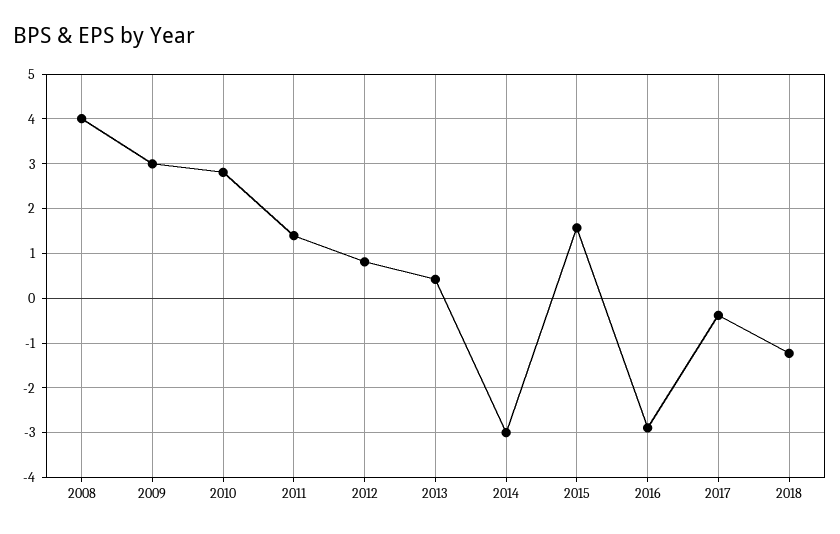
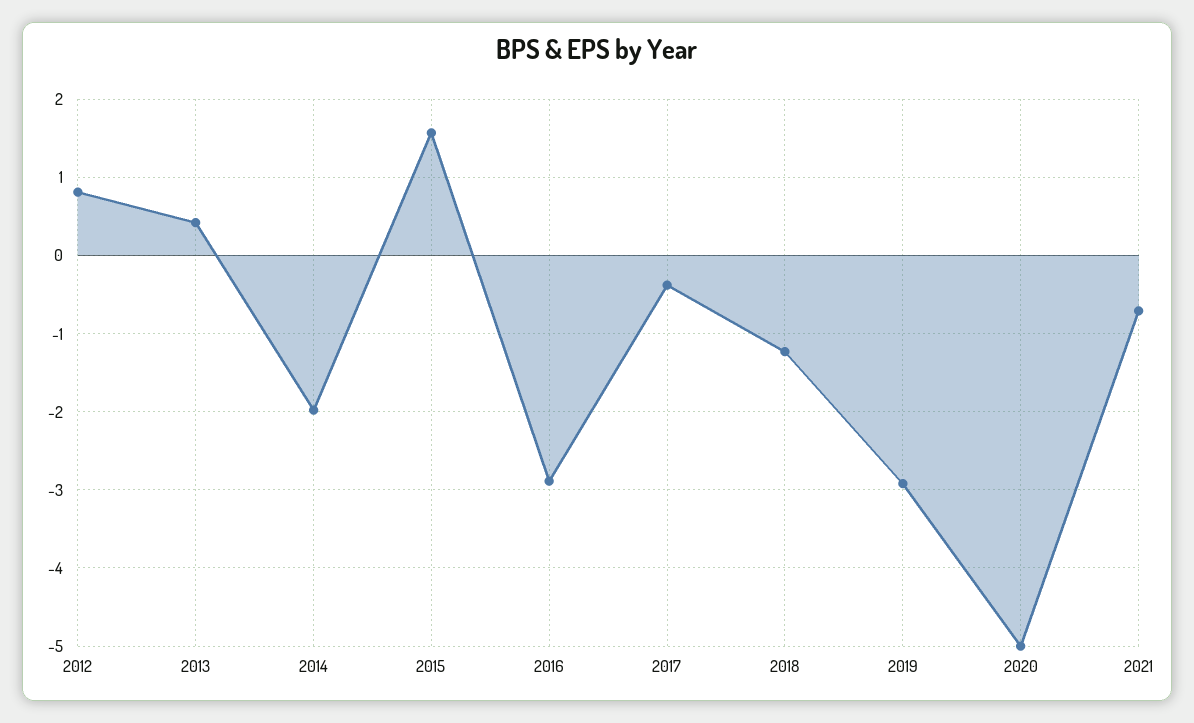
2008: 4 -> none
2009: 3 -> none
2010: 2.8 -> none
2011: 1.4 -> none
2014: -3 -> -2
2019: none -> -2.9
2020: none -> -5
2021: none -> -0.7

